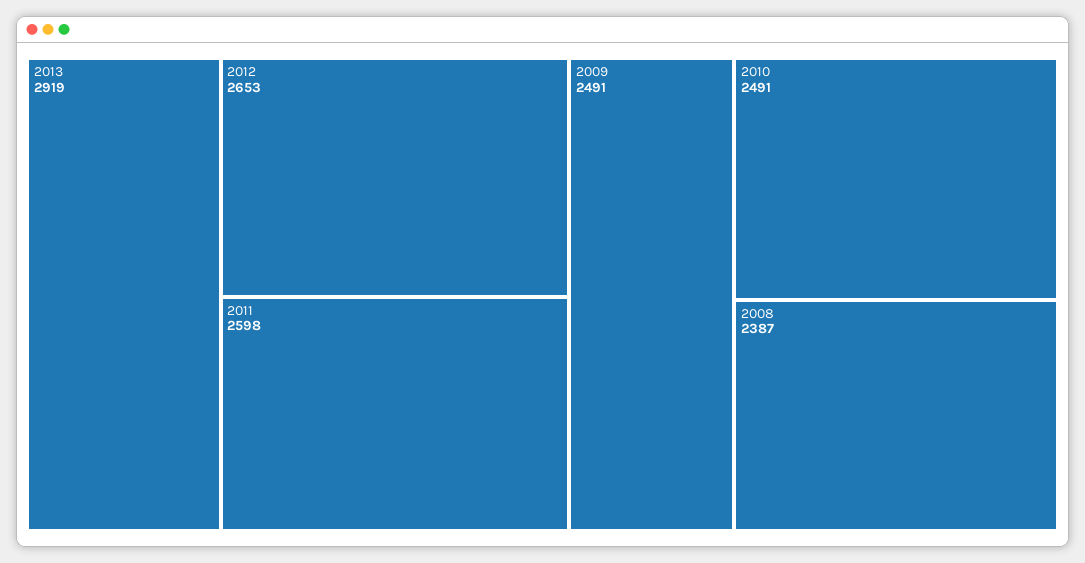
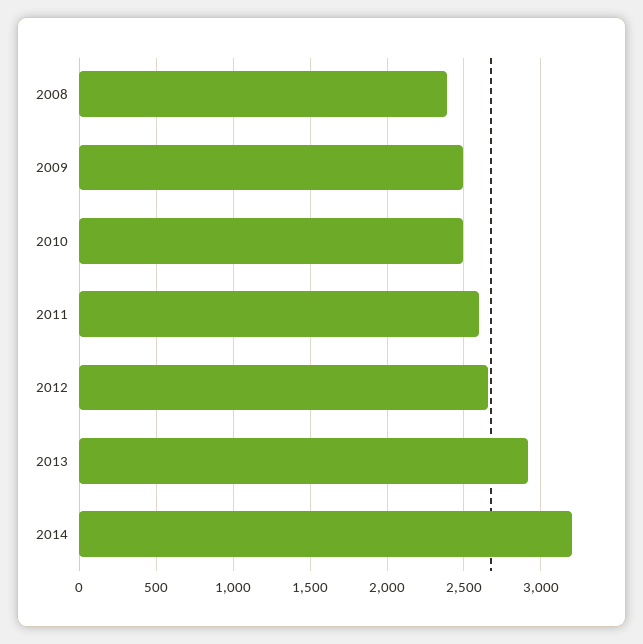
2014: none -> 3200

